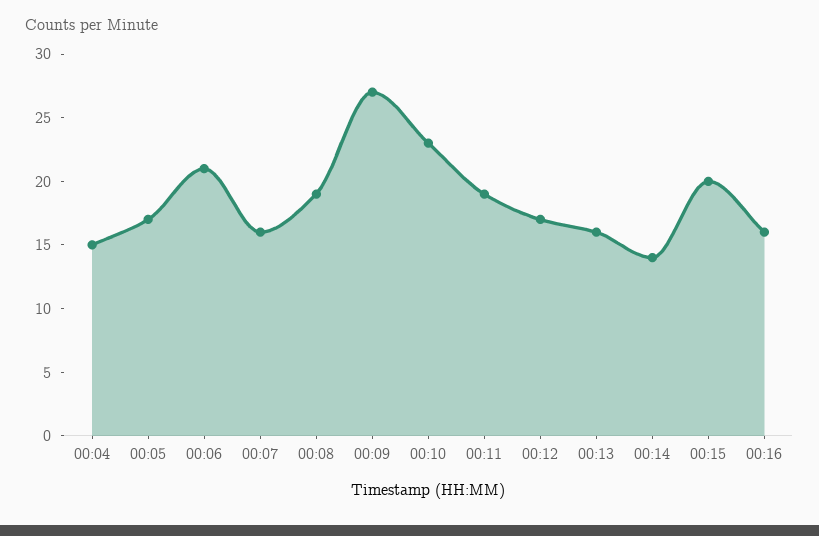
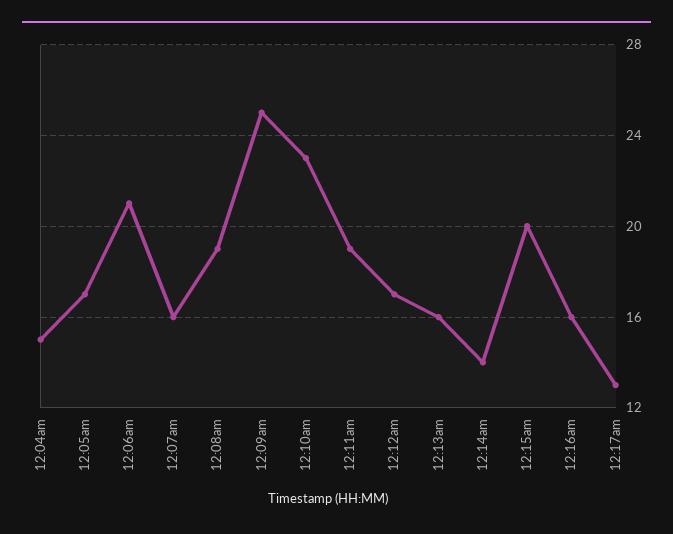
00:09: 27 -> 25
12:17am: none -> 13

